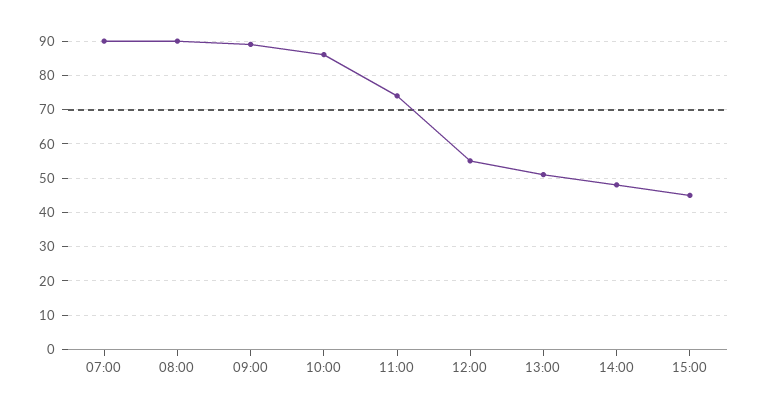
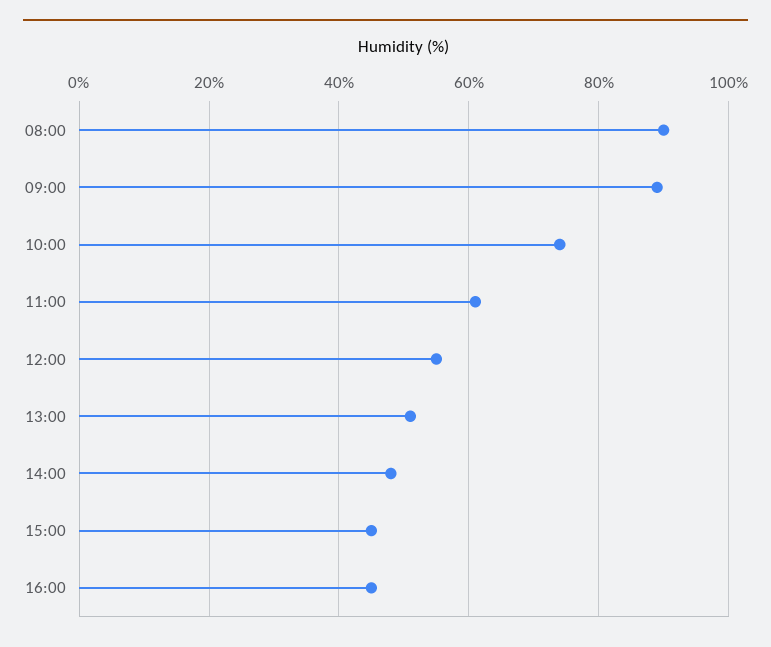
07:00: 90 -> none
10:00: 85 -> 75
11:00: 75 -> 60
16:00: none -> 45

